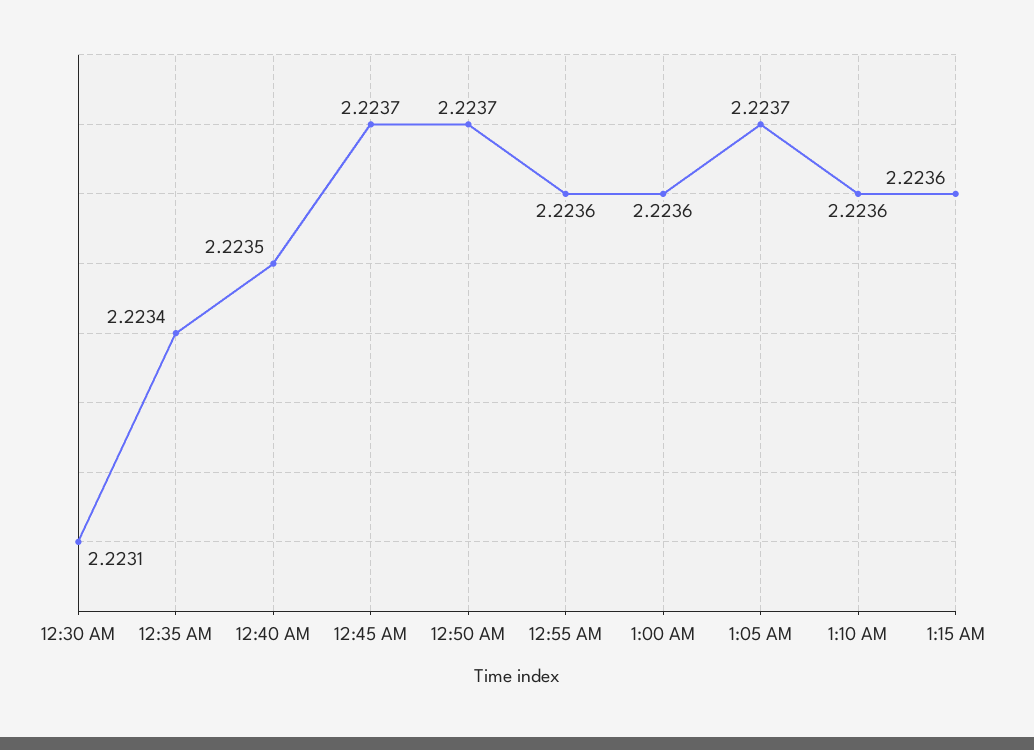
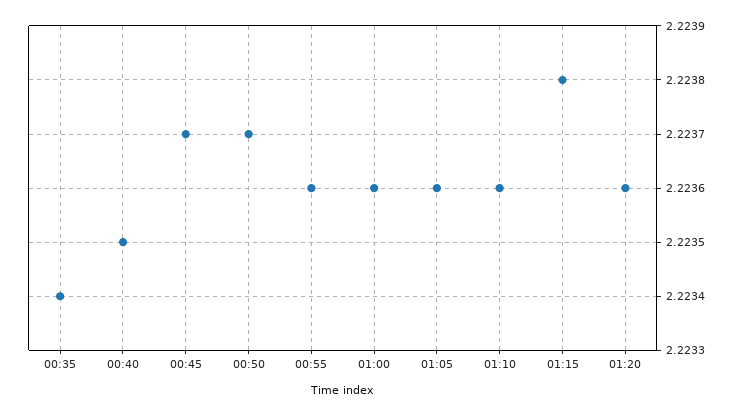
12:30 AM: 2.2231 -> none
1:05 AM: 2.2237 -> 2.2236
1:15 AM: 2.2236 -> 2.2238
01:20: none -> 2.2236

